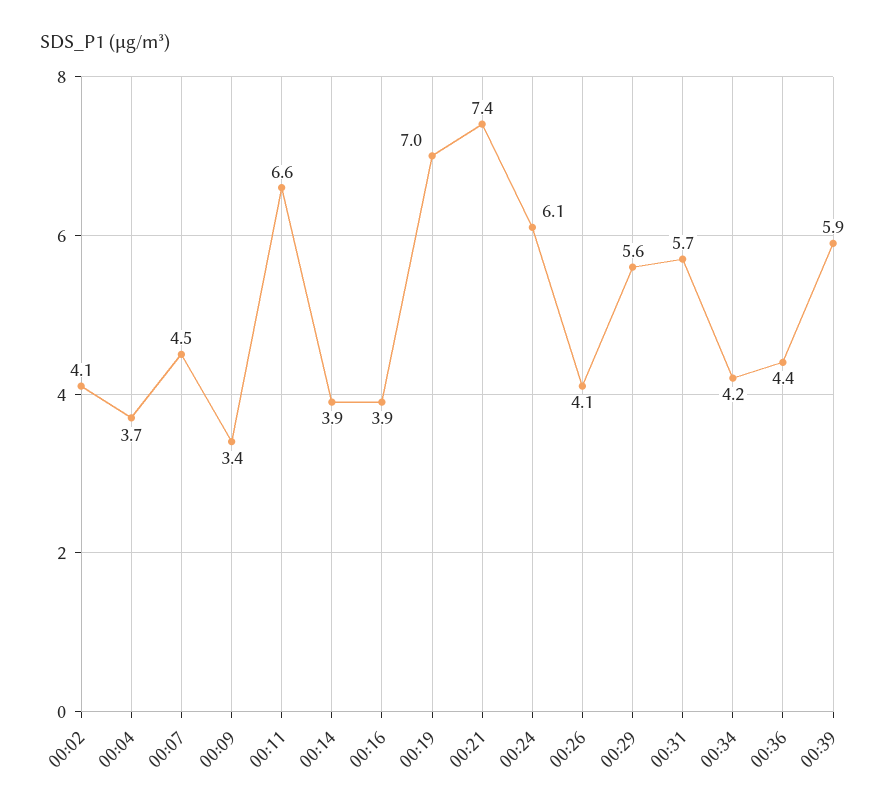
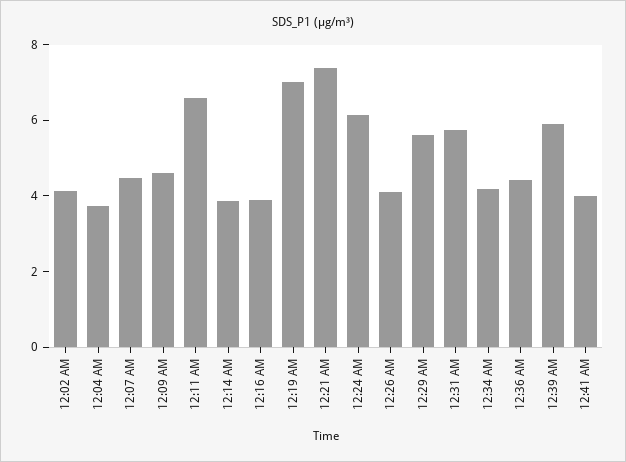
00:09: 3.4 -> 4.5
12:41 AM: none -> 4

